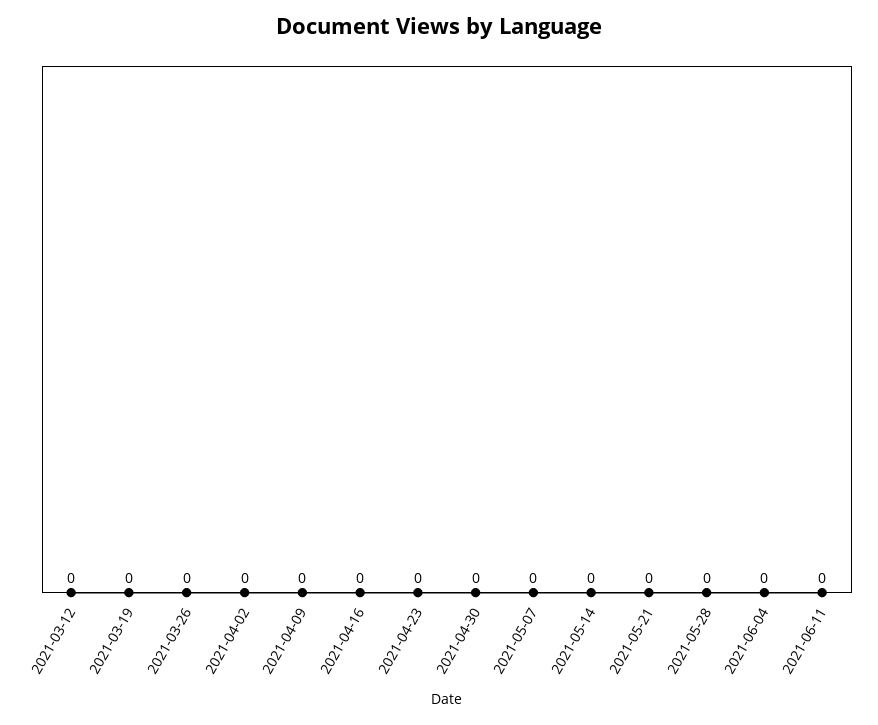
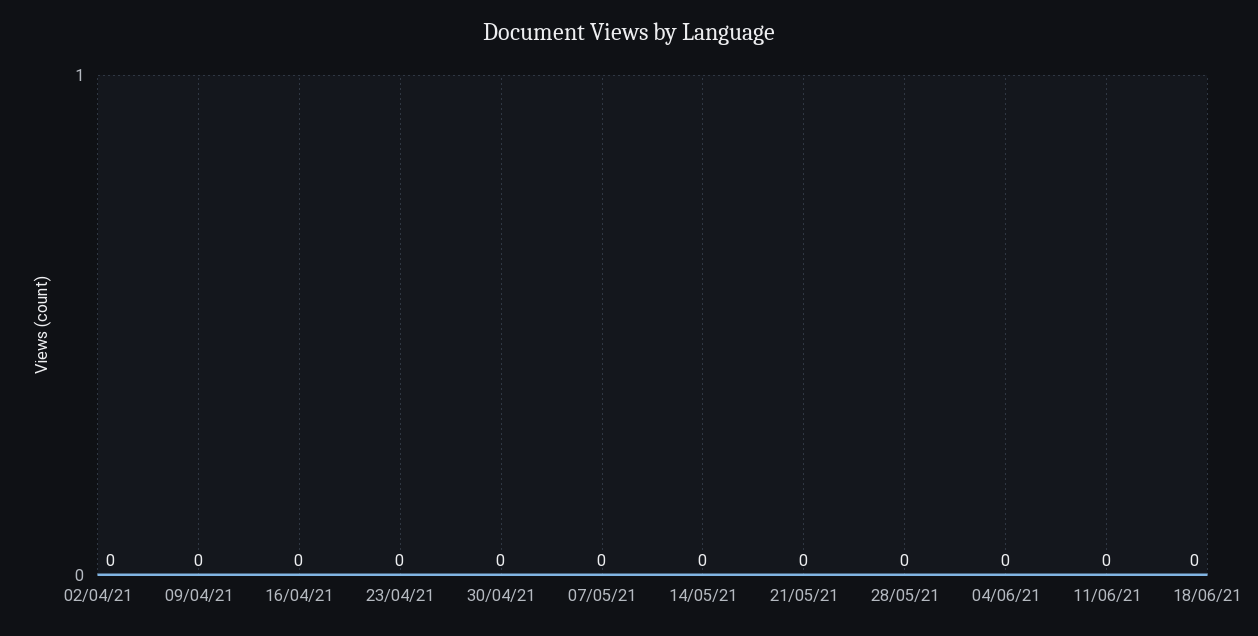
2021-03-12: 0 -> none
2021-03-19: 0 -> none
2021-03-26: 0 -> none
18/06/21: none -> 0

